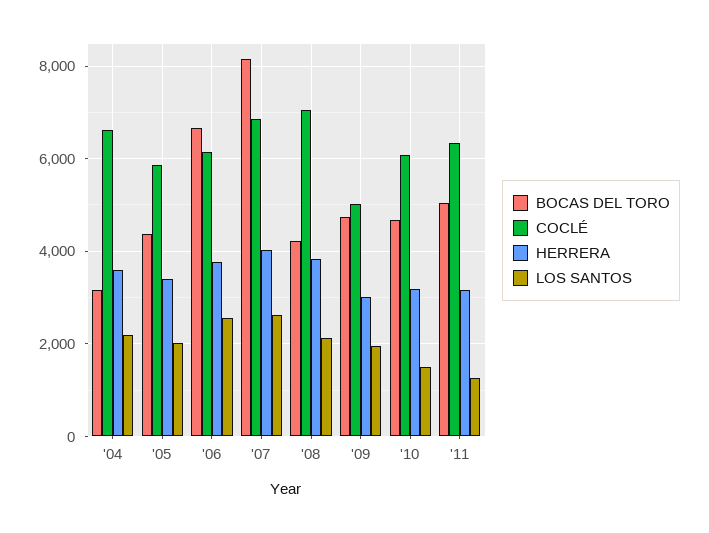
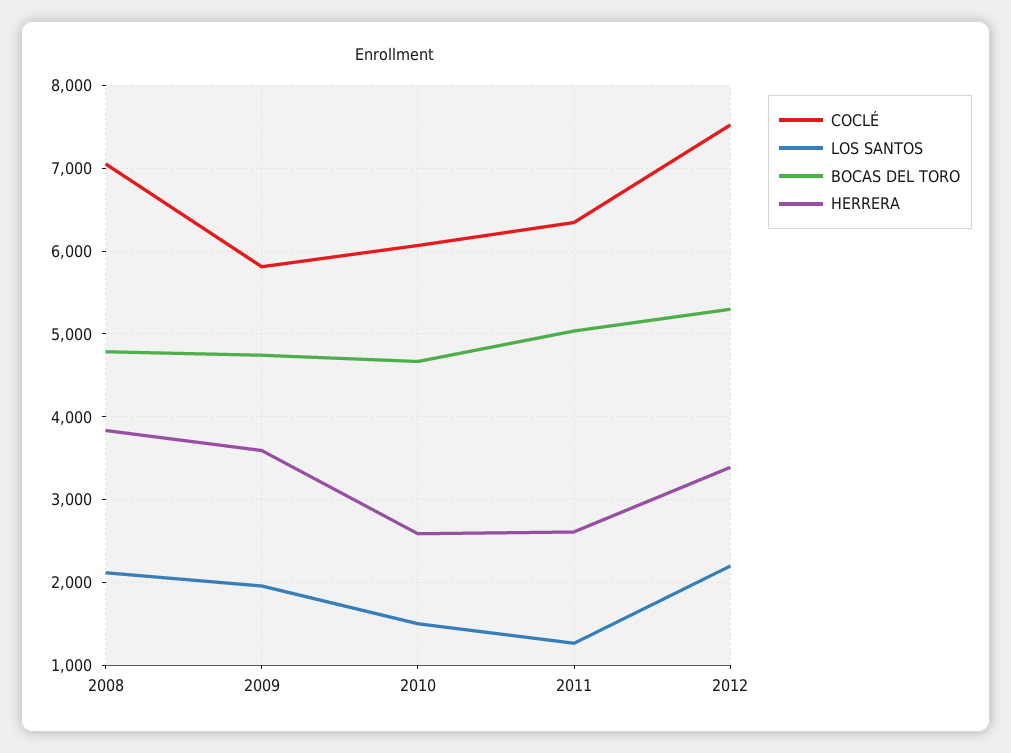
BOCAS DEL TORO, '04: 3200 -> none
COCLÉ, '04: 6600 -> none
HERRERA, '04: 3600 -> none
LOS SANTOS, '04: 2200 -> none
BOCAS DEL TORO, '05: 4400 -> none
COCLÉ, '05: 5800 -> none
HERRERA, '05: 3400 -> none
LOS SANTOS, '05: 2000 -> none
BOCAS DEL TORO, '06: 6600 -> none
COCLÉ, '06: 6200 -> none
HERRERA, '06: 3800 -> none
LOS SANTOS, '06: 2600 -> none
BOCAS DEL TORO, '07: 8200 -> none
COCLÉ, '07: 6800 -> none
HERRERA, '07: 4000 -> none
LOS SANTOS, '07: 2600 -> none
BOCAS DEL TORO, '08: 4200 -> 4800
COCLÉ, '09: 5000 -> 5800
HERRERA, '09: 3000 -> 3600
HERRERA, '10: 3200 -> 2600
HERRERA, '11: 3200 -> 2600
COCLÉ, 2012: none -> 7500
LOS SANTOS, 2012: none -> 2200
BOCAS DEL TORO, 2012: none -> 5300
HERRERA, 2012: none -> 3400

